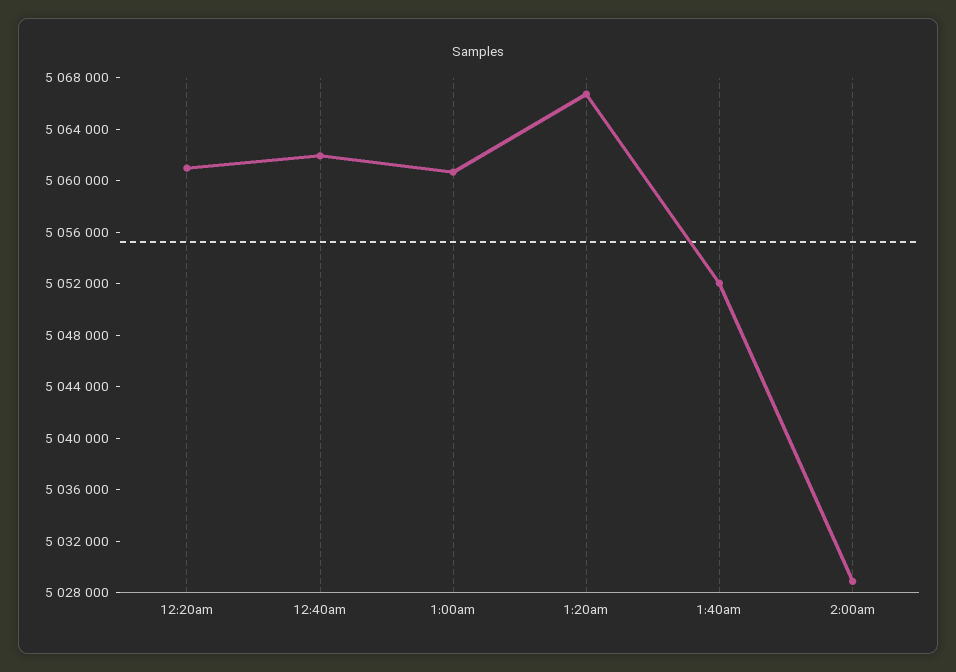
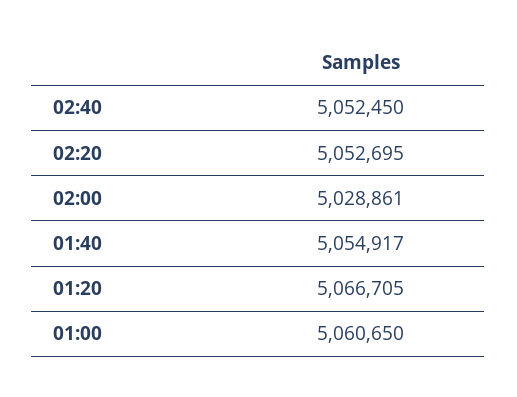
12:20am: 5061000 -> none
12:40am: 5062000 -> none
1:40am: 5052000 -> 5054917
02:40: none -> 5052450
02:20: none -> 5052695

